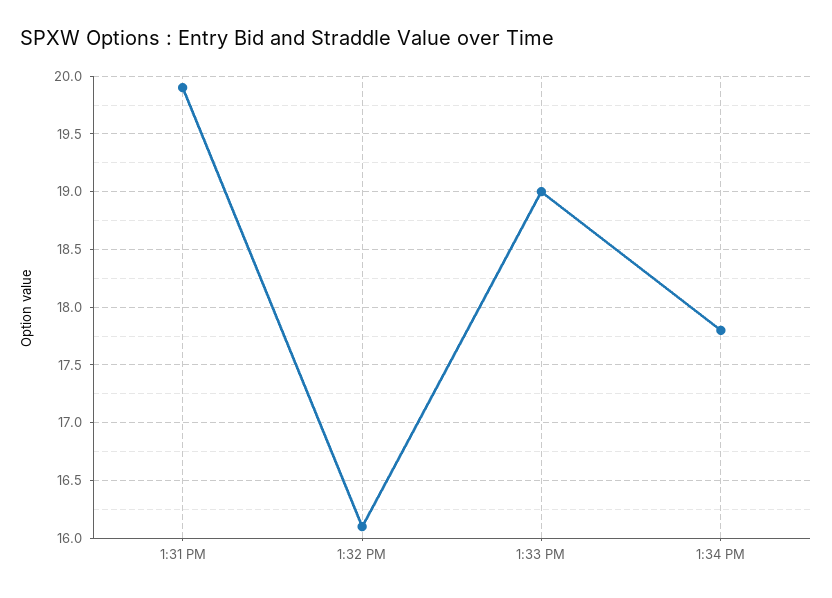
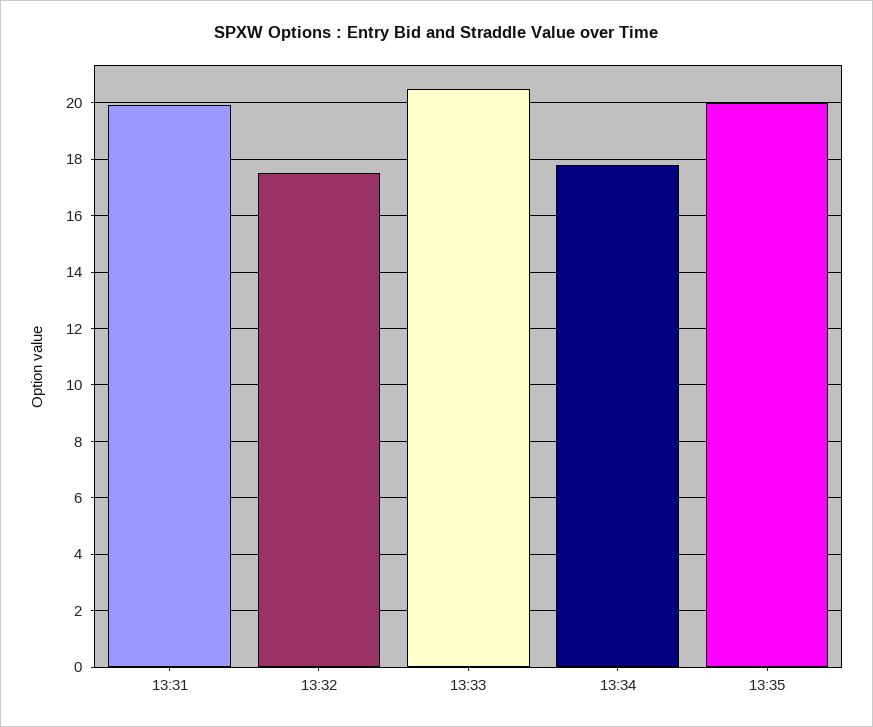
1:32 PM: 16.1 -> 17.5
1:33 PM: 19 -> 20.5
13:35: none -> 20

